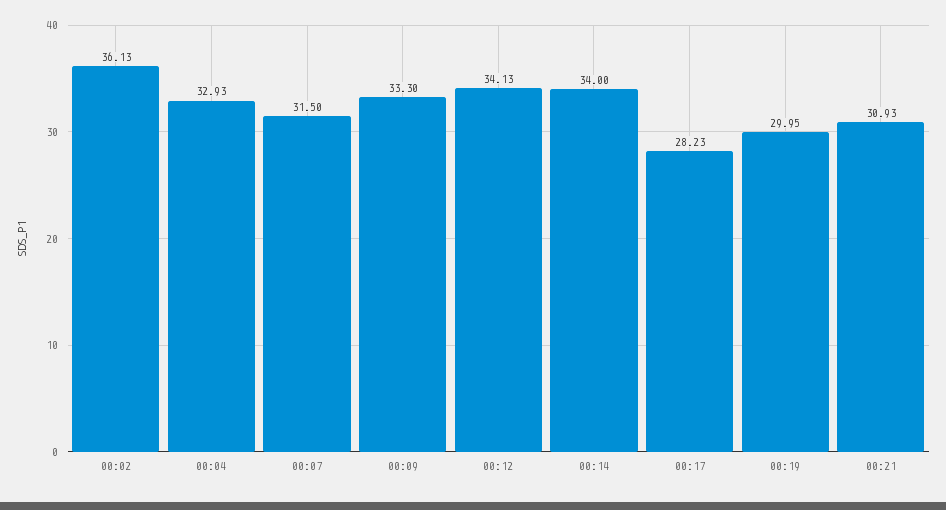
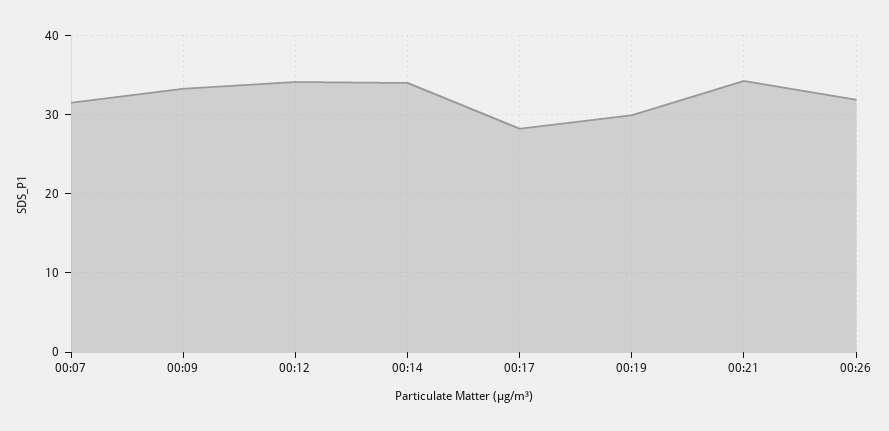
00:02: 36.13 -> none
00:04: 32.93 -> none
00:21: 30.93 -> 34
00:26: none -> 32

